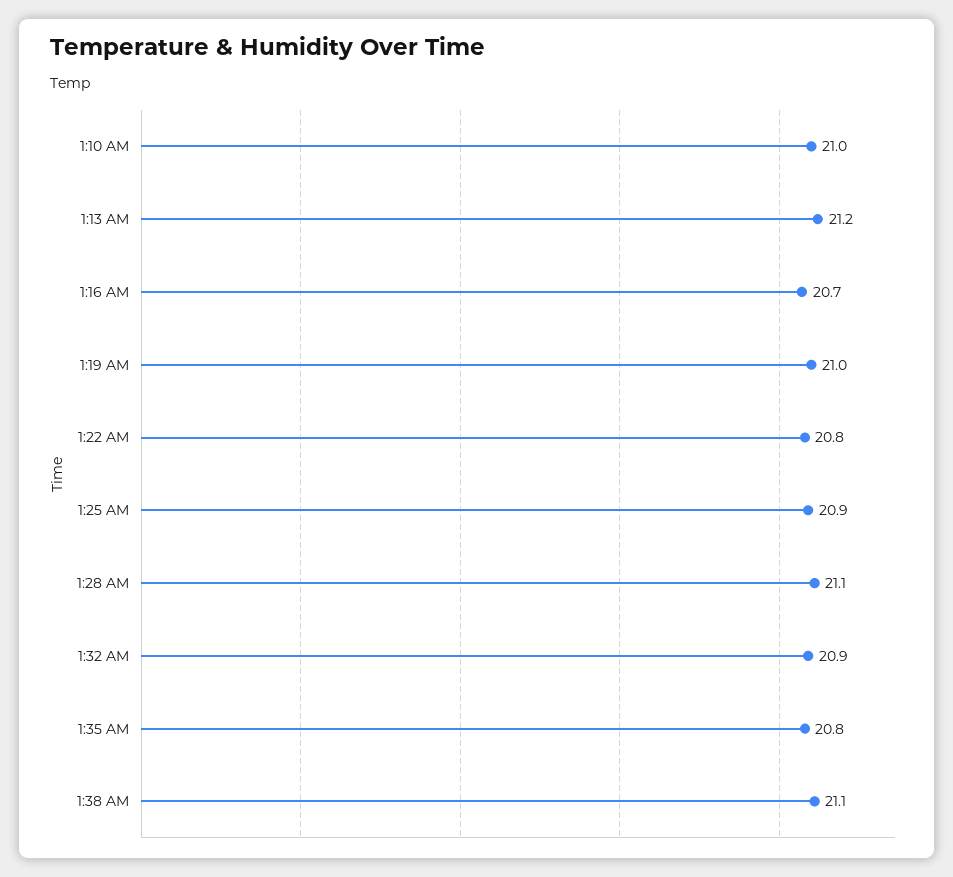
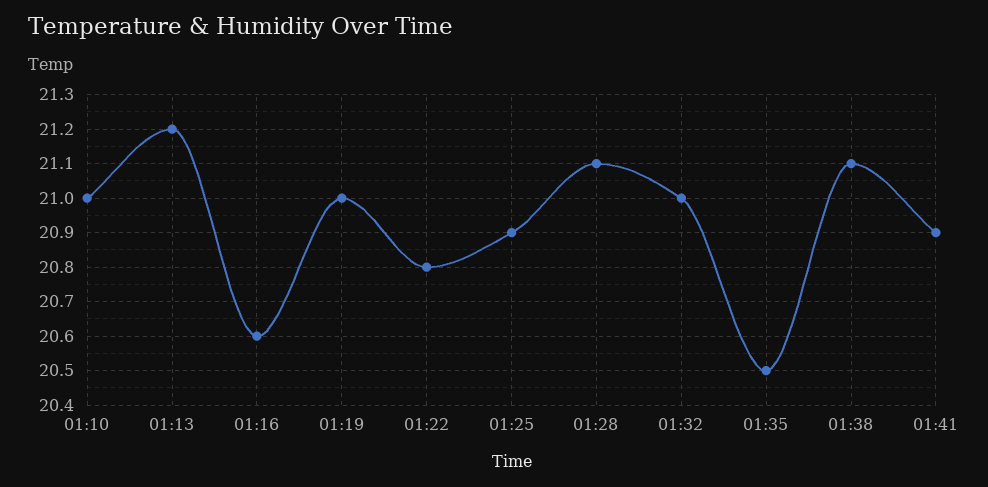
1:16 AM: 20.7 -> 20.6
1:32 AM: 20.9 -> 21
1:35 AM: 20.8 -> 20.5
01:41: none -> 20.9

